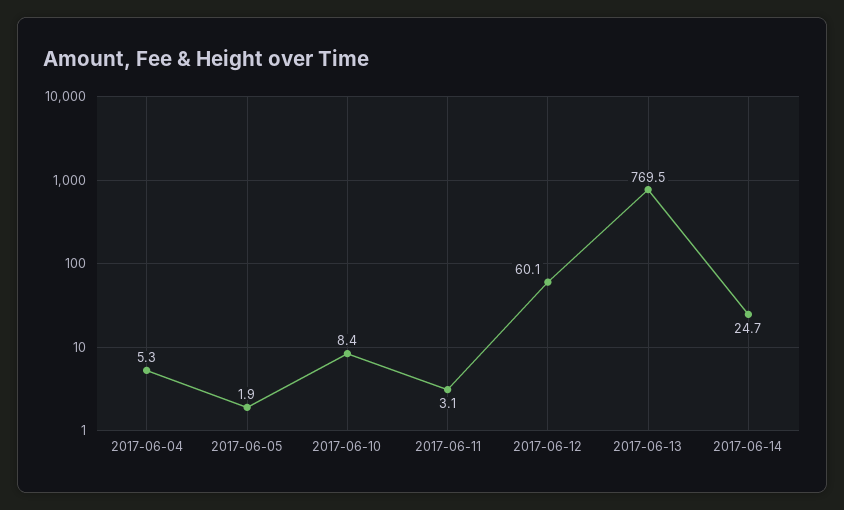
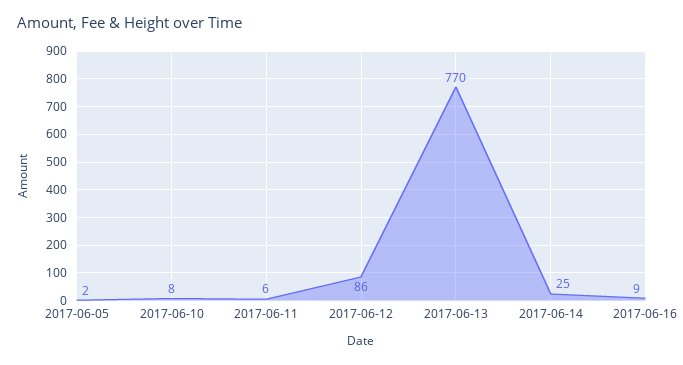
2017-06-04: 5.3 -> none
2017-06-11: 3.1 -> 6
2017-06-12: 60.1 -> 86
2017-06-16: none -> 9

